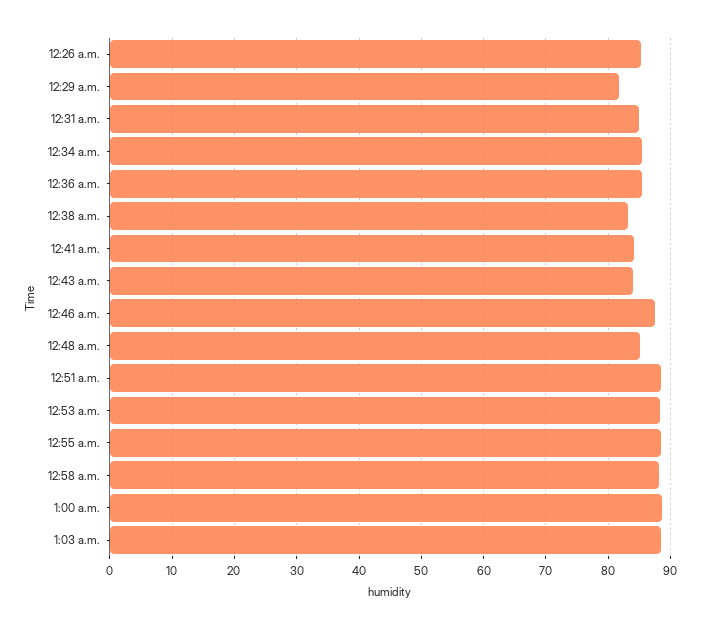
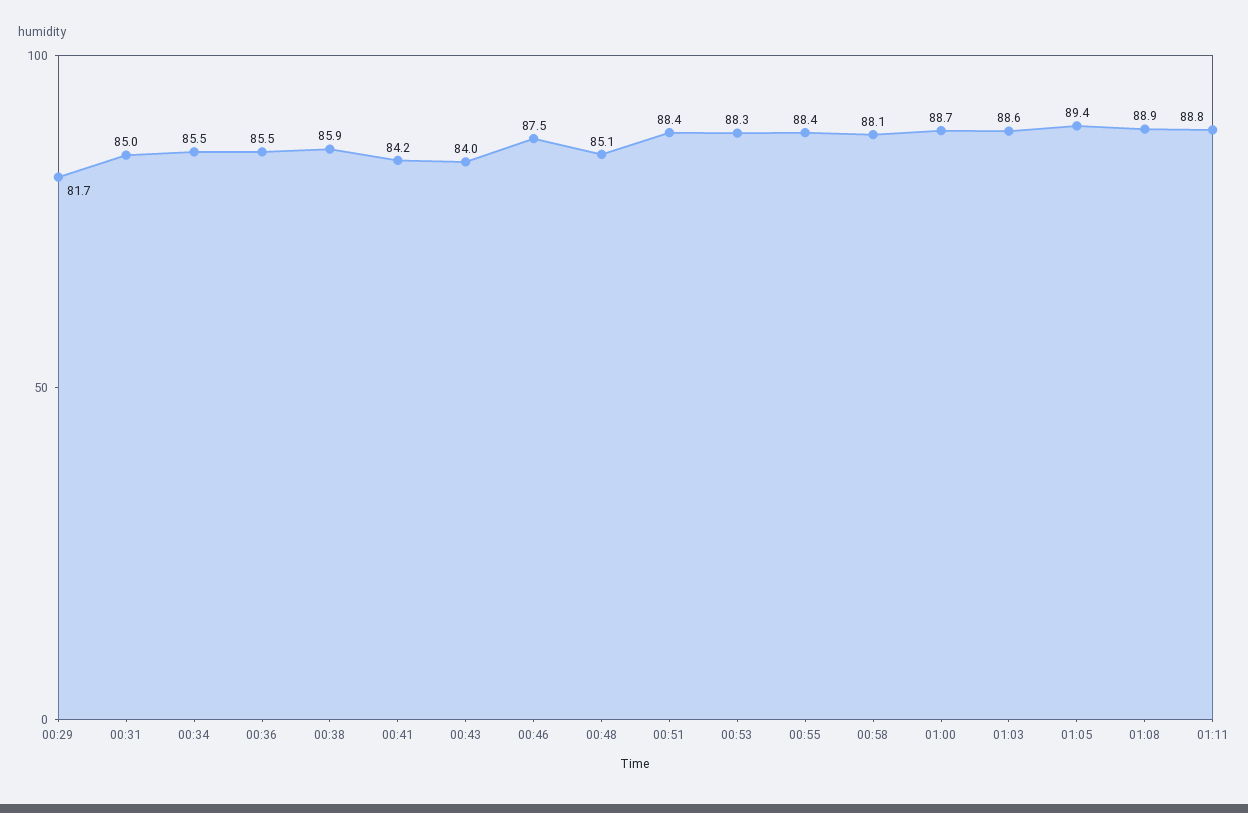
12:26 a.m.: 85 -> none
12:38 a.m.: 83 -> 85.9
01:05: none -> 89.4
01:08: none -> 88.9
01:11: none -> 88.8

